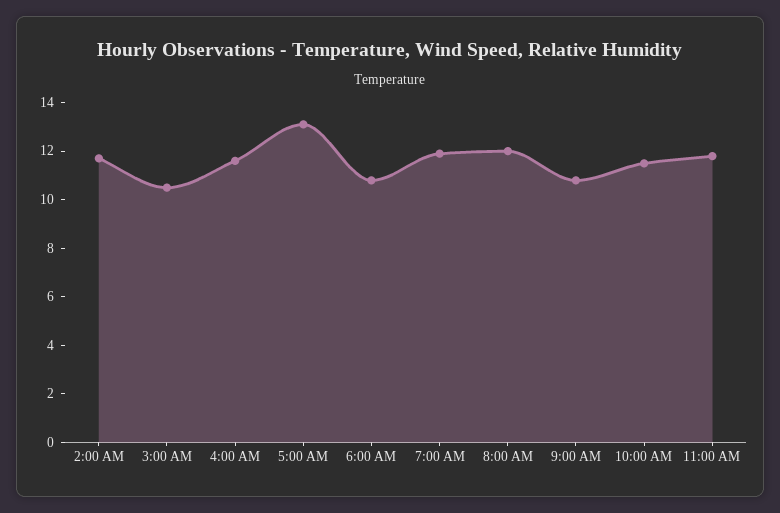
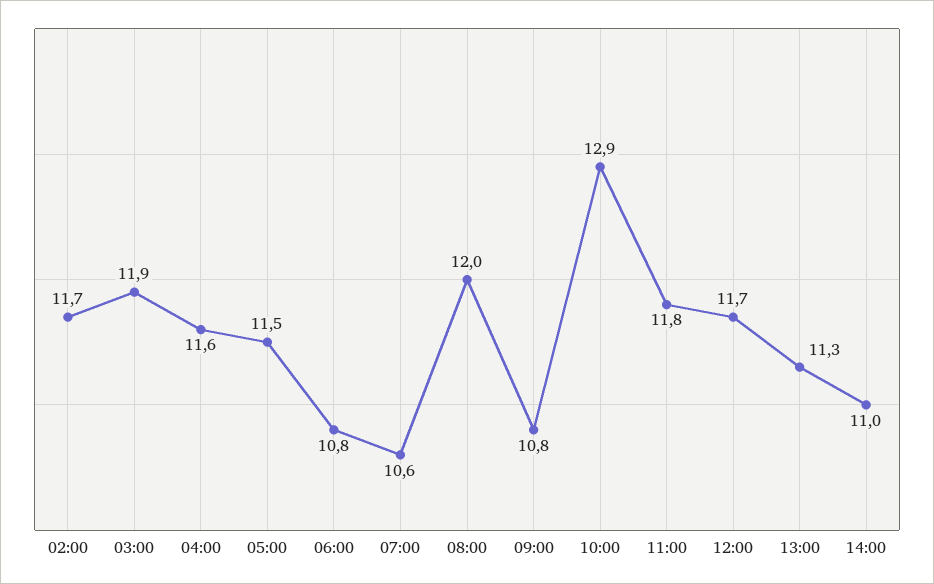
3:00 AM: 10.5 -> 11.9
5:00 AM: 13 -> 11.5
7:00 AM: 12 -> 10.6
10:00 AM: 11.5 -> 12.9
12:00: none -> 11.7
13:00: none -> 11.3
14:00: none -> 11

